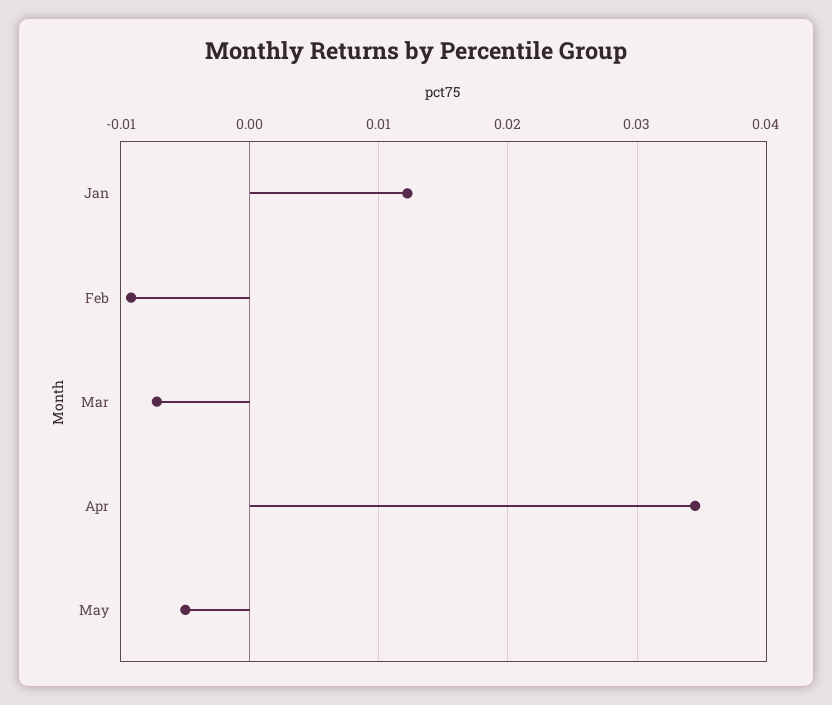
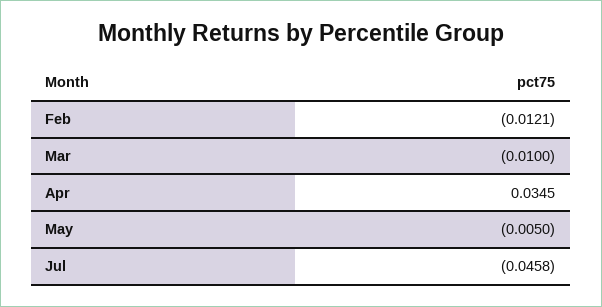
Jan: 0.012 -> none
Feb: -0.009 -> -0.0121
Mar: -0.007 -> -0.01
Jul: none -> -0.0458

